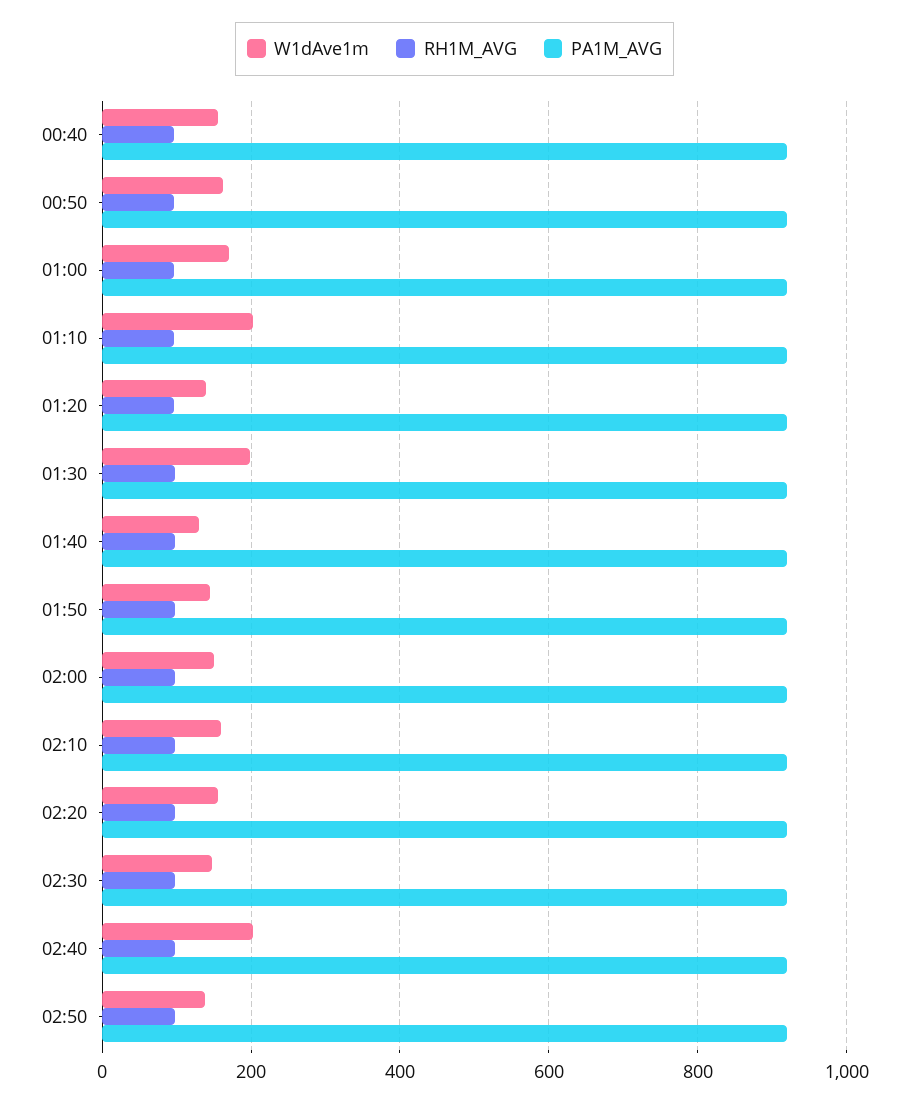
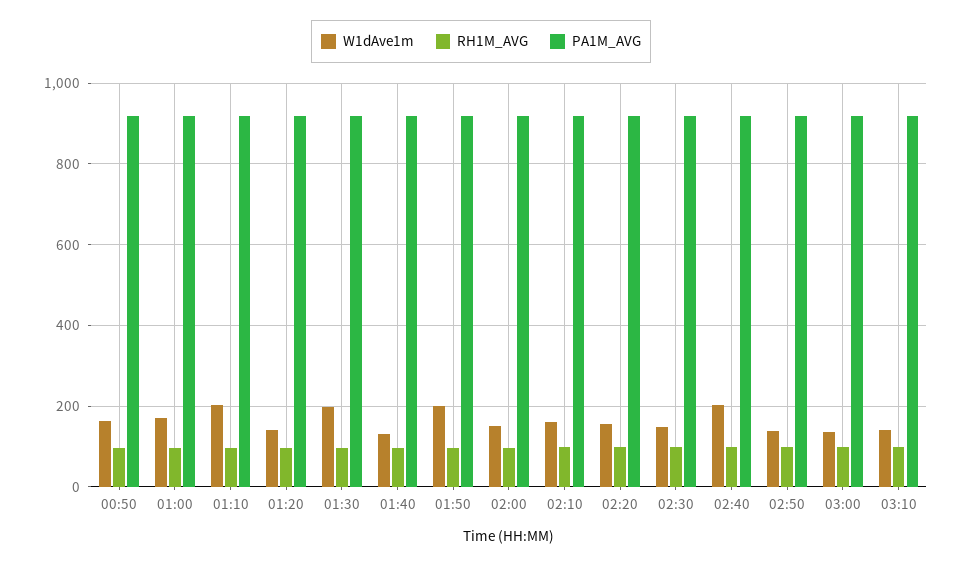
W1dAve1m, 00:40: 160 -> none
RH1M_AVG, 00:40: 100 -> none
PA1M_AVG, 00:40: 920 -> none
W1dAve1m, 01:50: 140 -> 200
W1dAve1m, 03:00: none -> 140
RH1M_AVG, 03:00: none -> 100
PA1M_AVG, 03:00: none -> 920
W1dAve1m, 03:10: none -> 140
RH1M_AVG, 03:10: none -> 100
PA1M_AVG, 03:10: none -> 920

